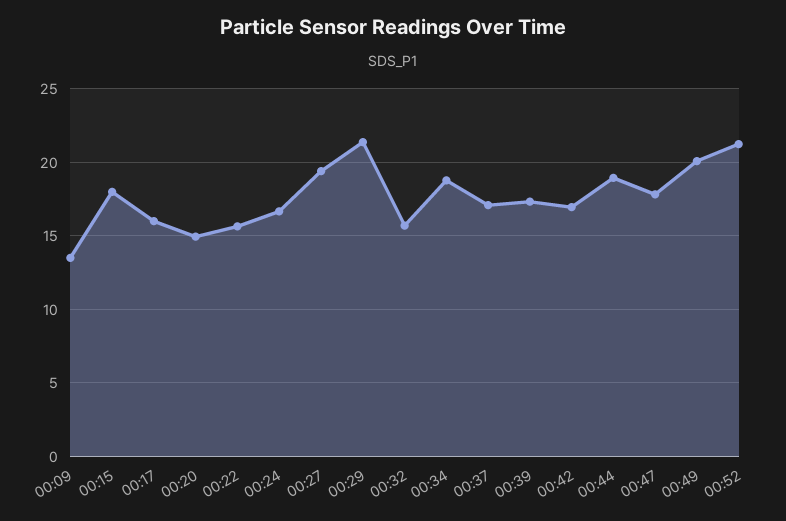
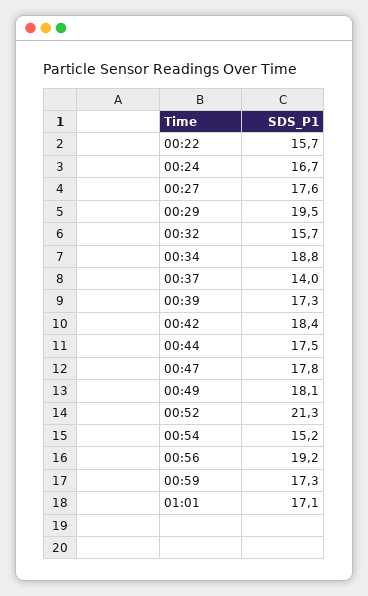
00:09: 13.5 -> none
00:15: 18 -> none
00:17: 16 -> none
00:20: 15 -> none
00:27: 19.5 -> 17.6
00:29: 21.5 -> 19.5
00:37: 17 -> 14
00:42: 17 -> 18.4
00:44: 19 -> 17.5
00:49: 20 -> 18.1
00:54: none -> 15.2
00:56: none -> 19.2
00:59: none -> 17.3
01:01: none -> 17.1

